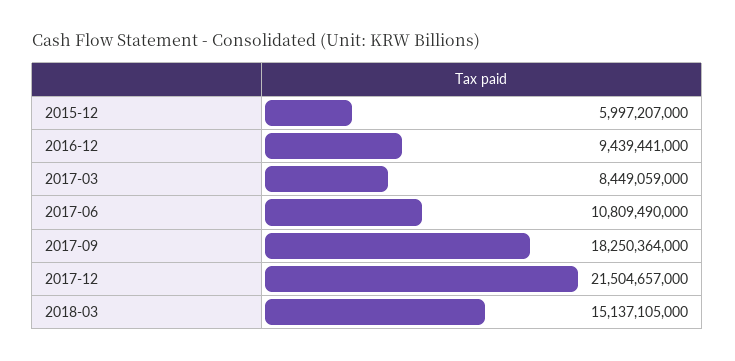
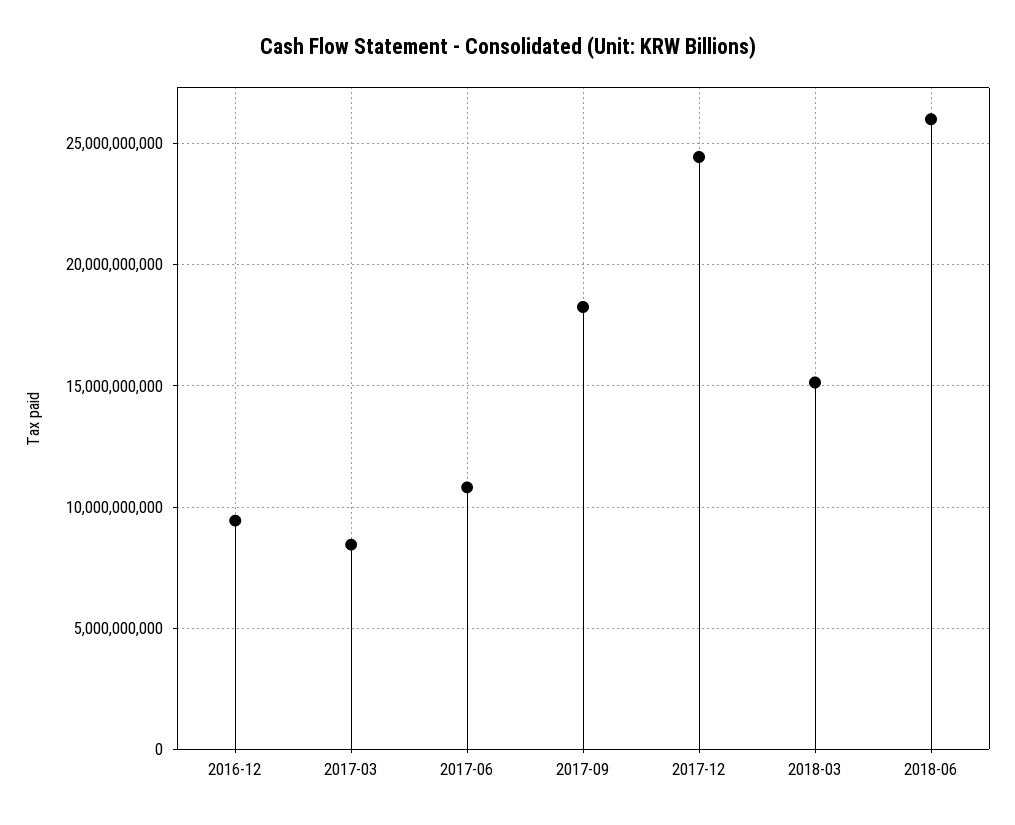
2015-12: 5997207000 -> none
2017-12: 21504657000 -> 24500000000
2018-06: none -> 26000000000

